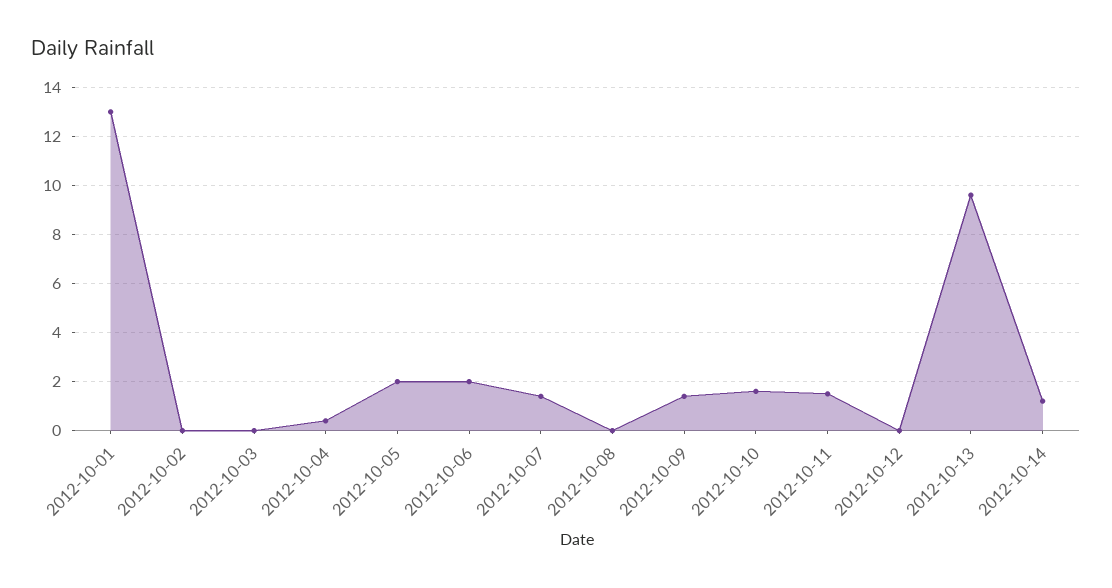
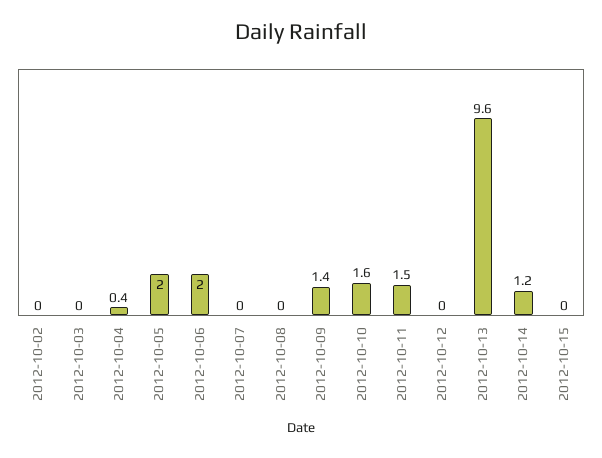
2012-10-01: 13 -> none
2012-10-07: 1.5 -> 0
2012-10-15: none -> 0

